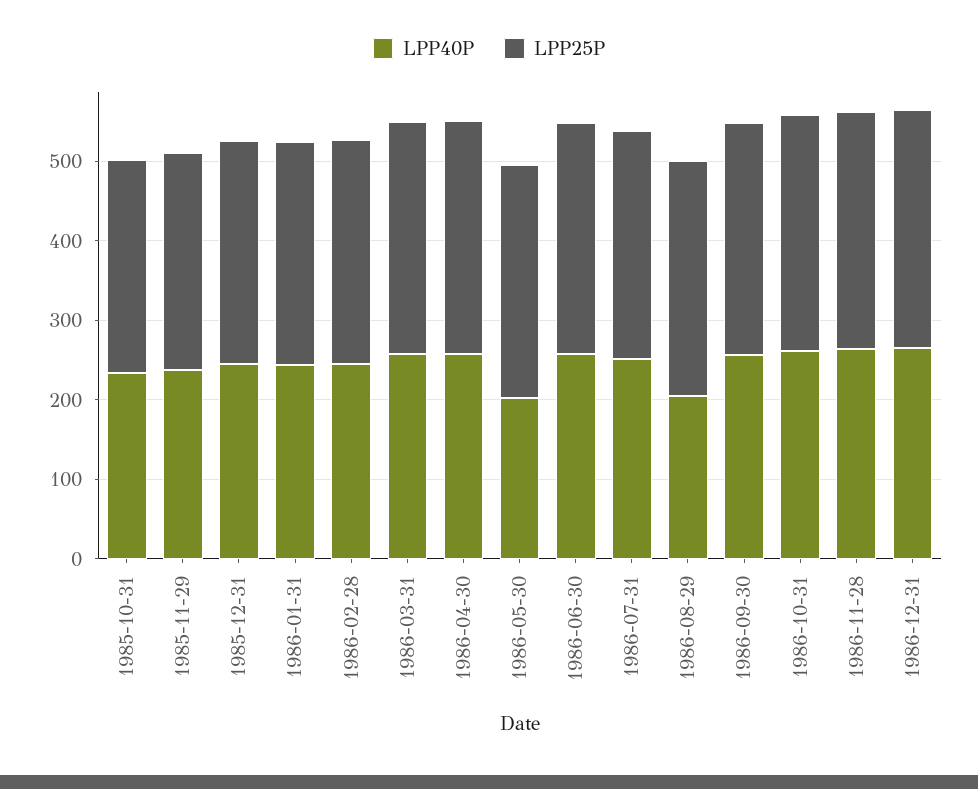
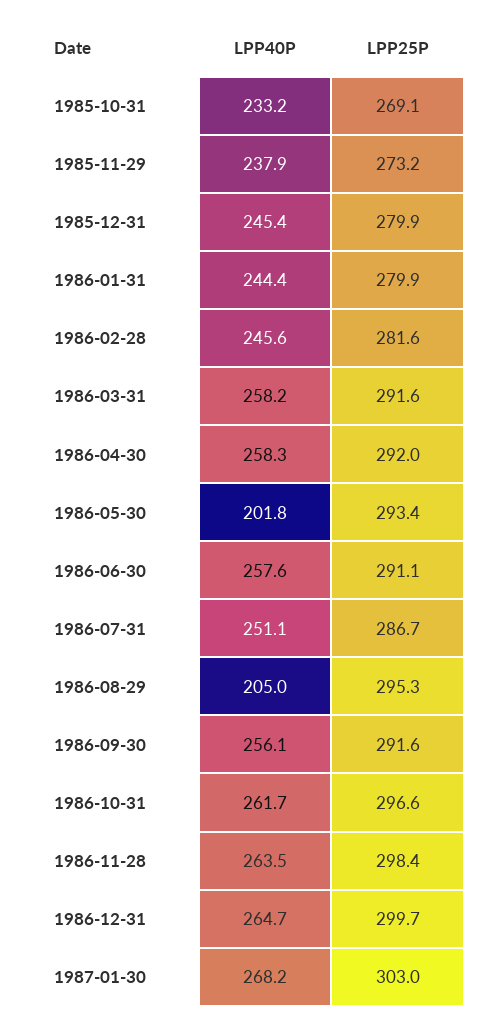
LPP40P, 1987-01-30: none -> 268.2
LPP25P, 1987-01-30: none -> 303

